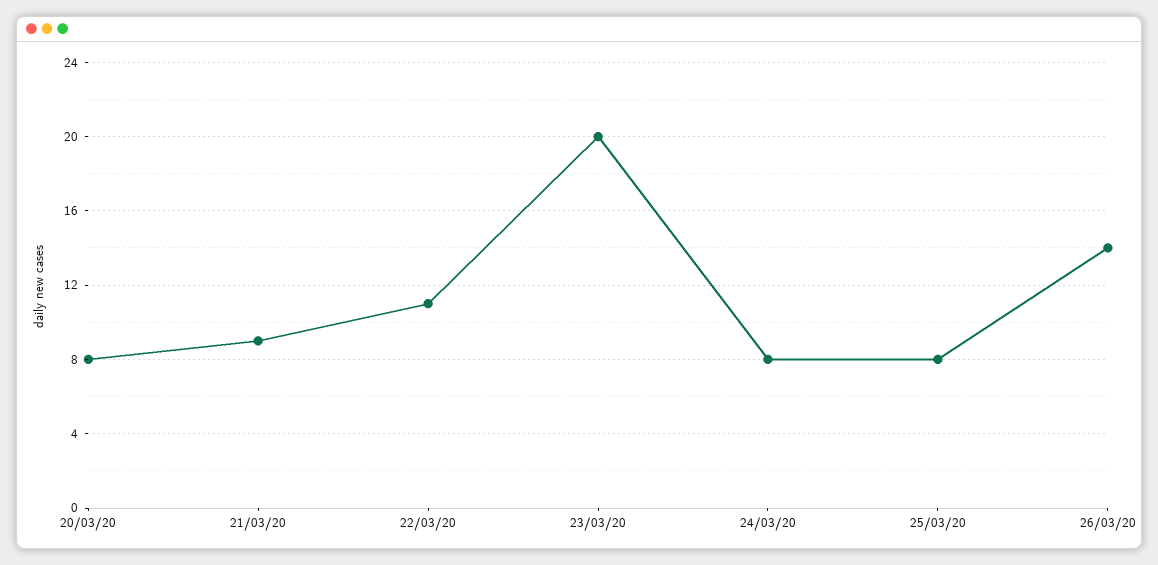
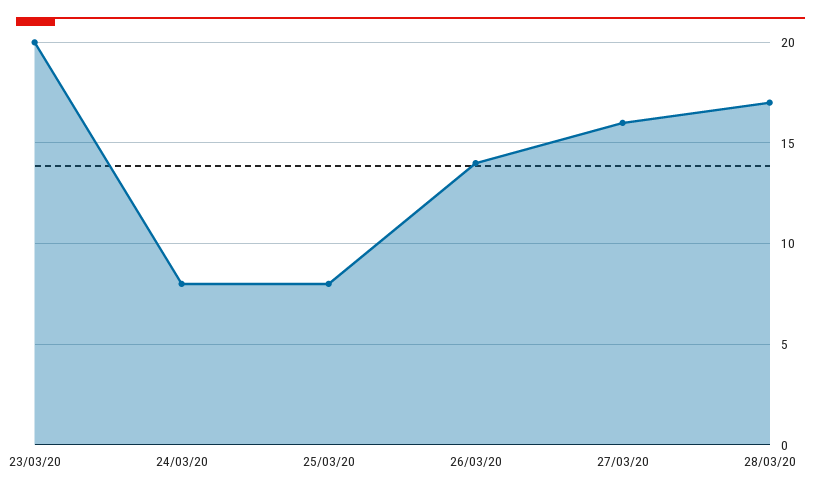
20/03/20: 8 -> none
21/03/20: 9 -> none
22/03/20: 11 -> none
27/03/20: none -> 16
28/03/20: none -> 17

